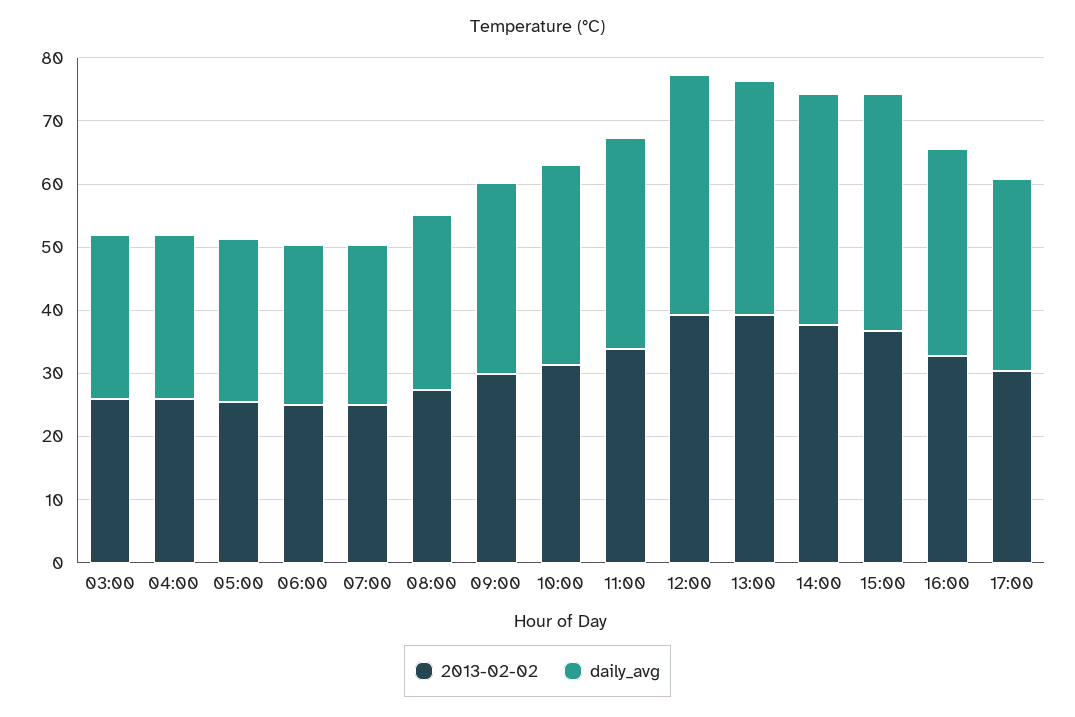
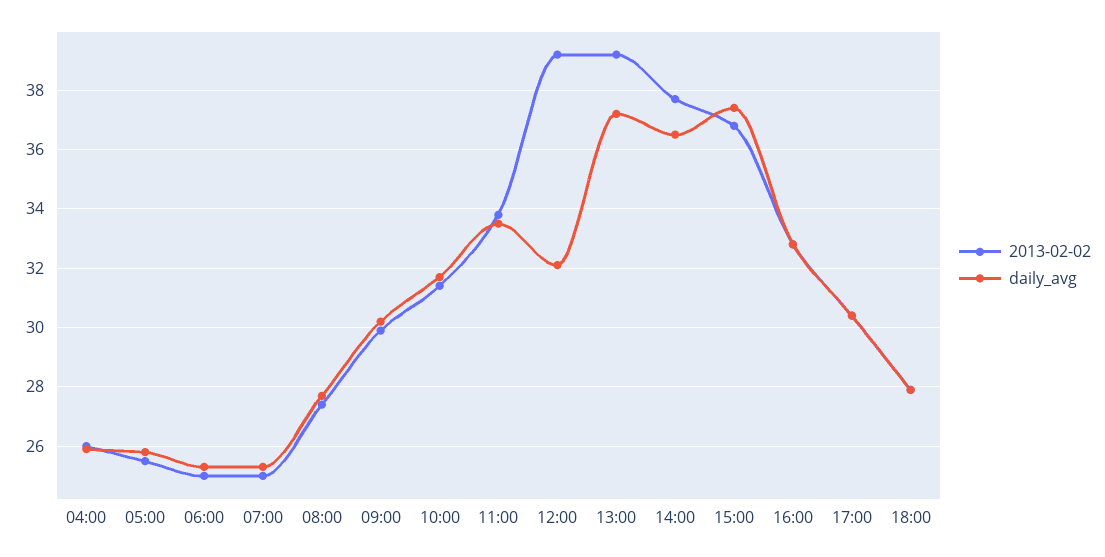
2013-02-02, 03:00: 26 -> none
daily_avg, 03:00: 26 -> none
daily_avg, 12:00: 38 -> 32
2013-02-02, 18:00: none -> 28
daily_avg, 18:00: none -> 28

